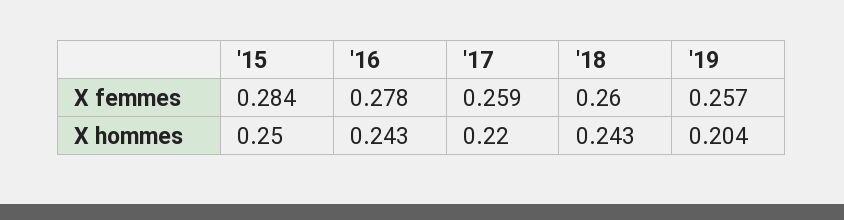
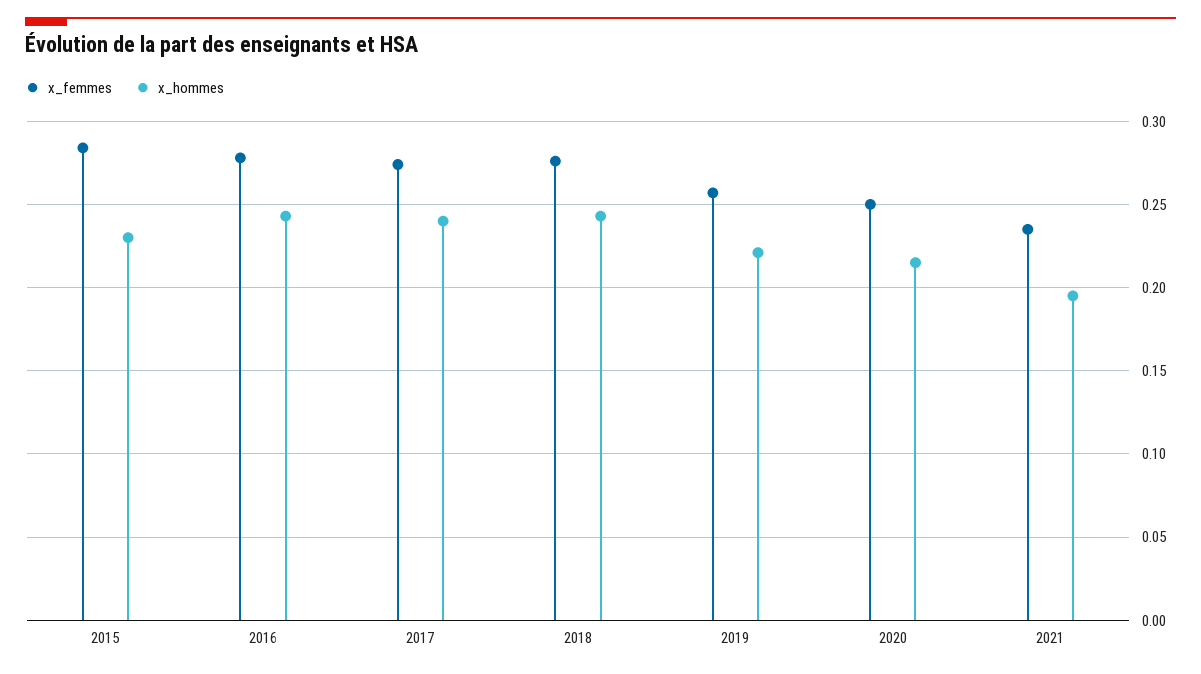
X femmes, '17: 0.259 -> 0.275
X femmes, '18: 0.26 -> 0.275
X hommes, '15: 0.25 -> 0.23
X hommes, '17: 0.22 -> 0.24
X hommes, '19: 0.204 -> 0.22
X femmes, 2020: none -> 0.25
X hommes, 2020: none -> 0.215
X femmes, 2021: none -> 0.235
X hommes, 2021: none -> 0.195

